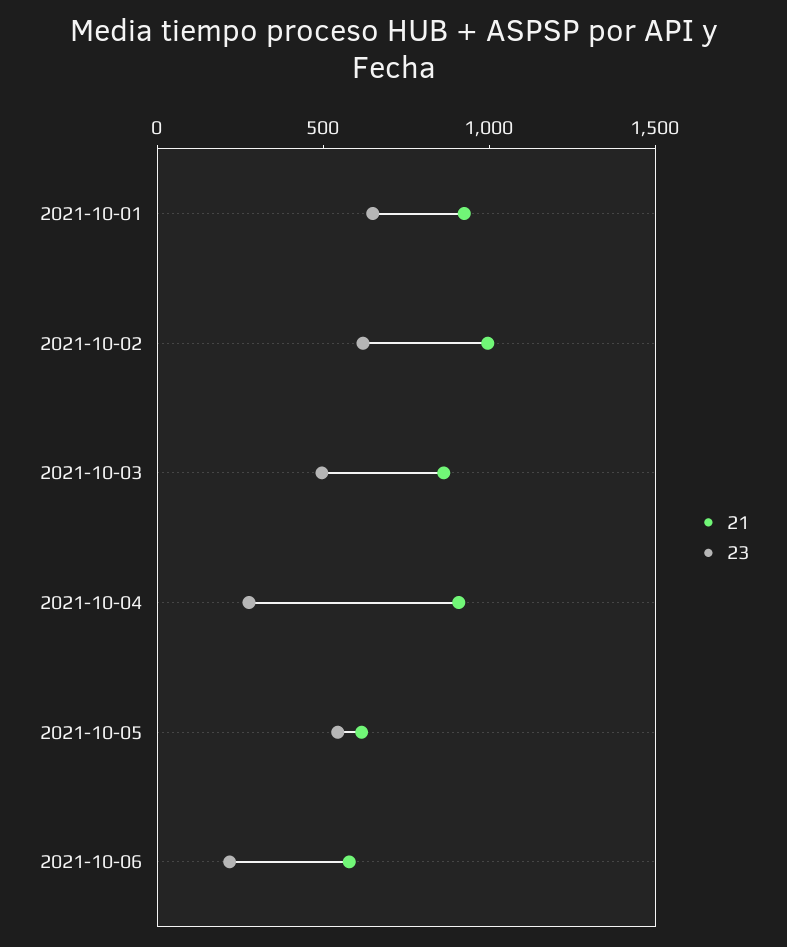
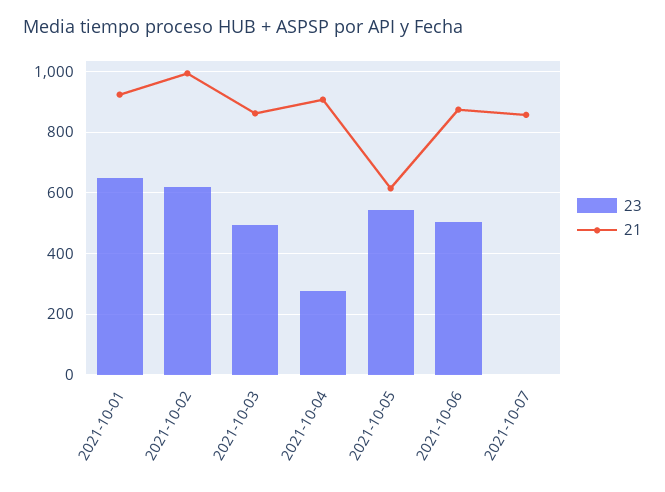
21, 2021-10-06: 600 -> 880
23, 2021-10-06: 200 -> 500
23, 2021-10-07: none -> 0
21, 2021-10-07: none -> 860

